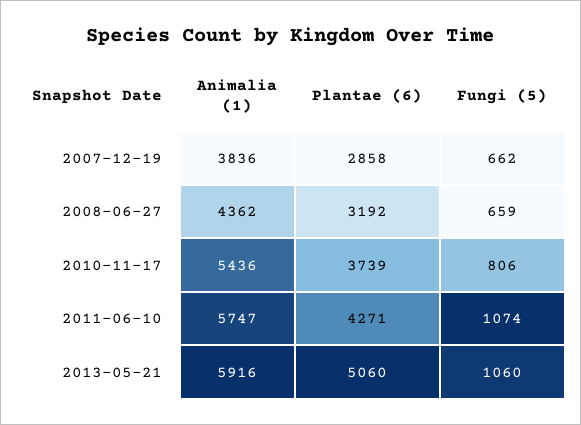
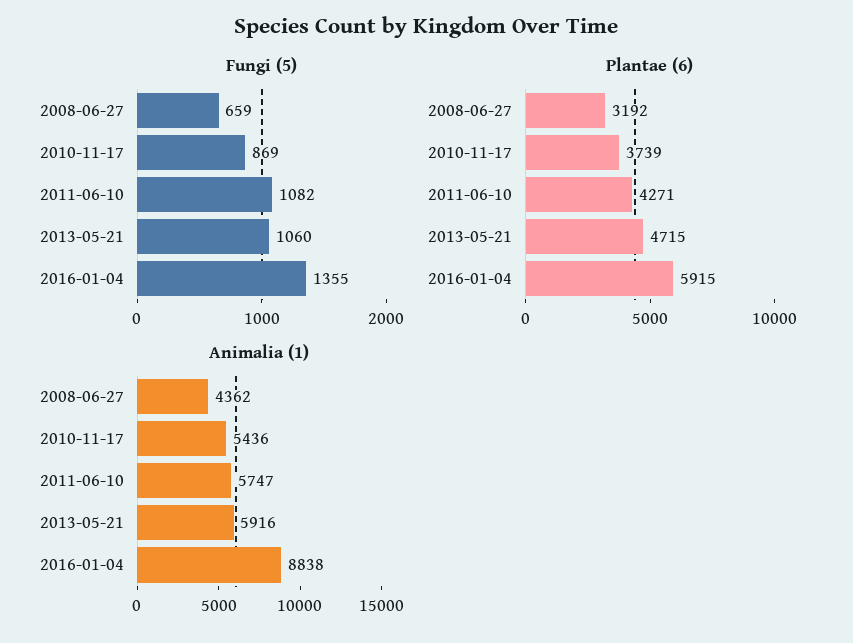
Animalia (1), 2007-12-19: 3836 -> none
Plantae (6), 2007-12-19: 2858 -> none
Fungi (5), 2007-12-19: 662 -> none
Fungi (5), 2010-11-17: 806 -> 869
Fungi (5), 2011-06-10: 1074 -> 1082
Plantae (6), 2013-05-21: 5060 -> 4715
Fungi (5), 2016-01-04: none -> 1355
Plantae (6), 2016-01-04: none -> 5915
Animalia (1), 2016-01-04: none -> 8838

